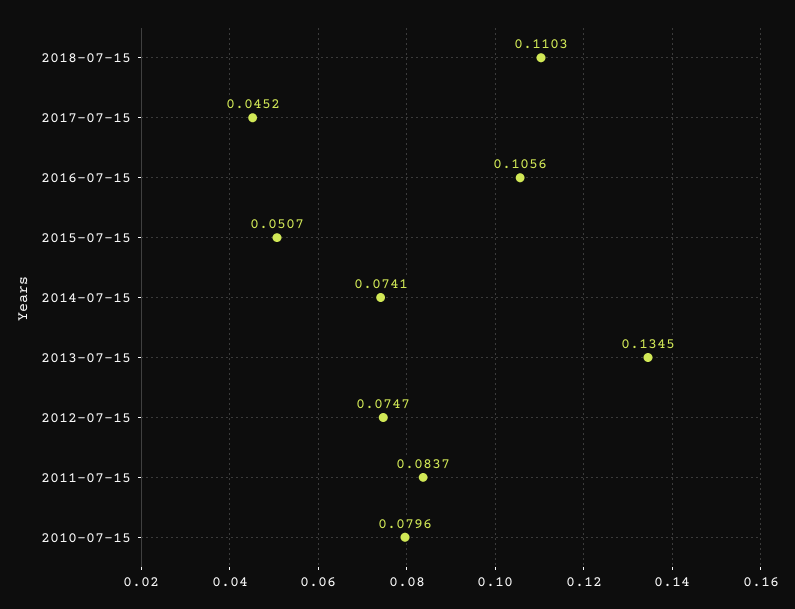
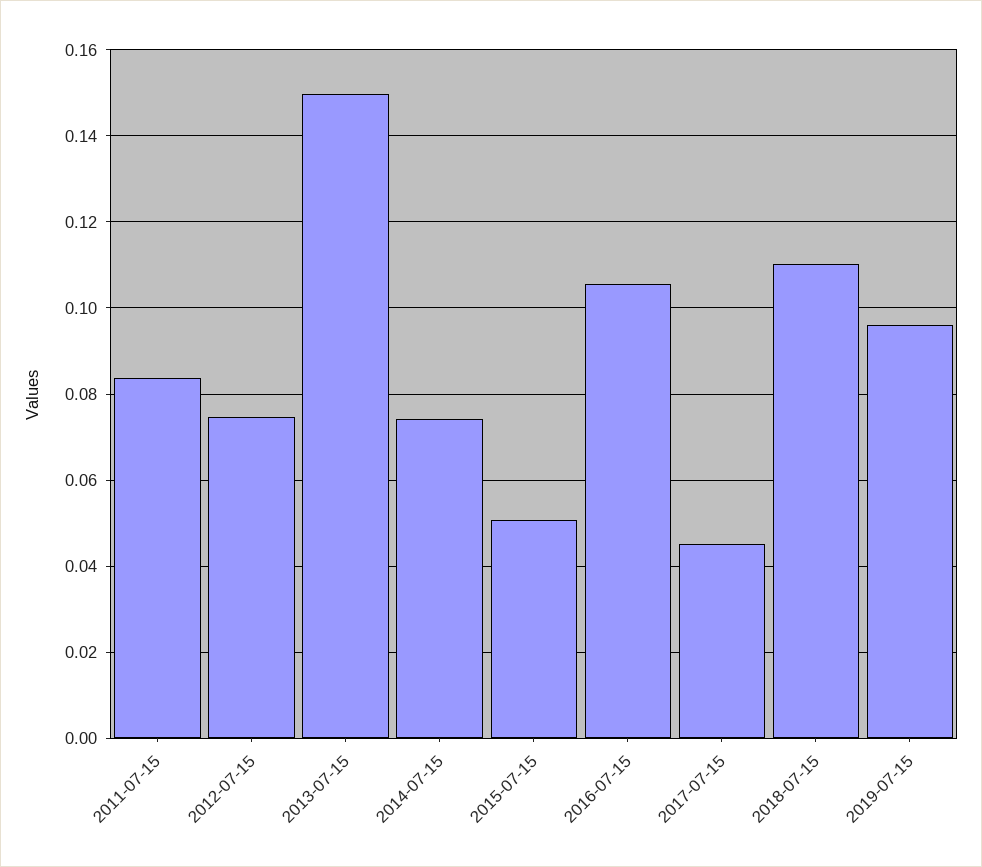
2013-07-15: 0.1345 -> 0.15
2010-07-15: 0.0796 -> none
2019-07-15: none -> 0.096

